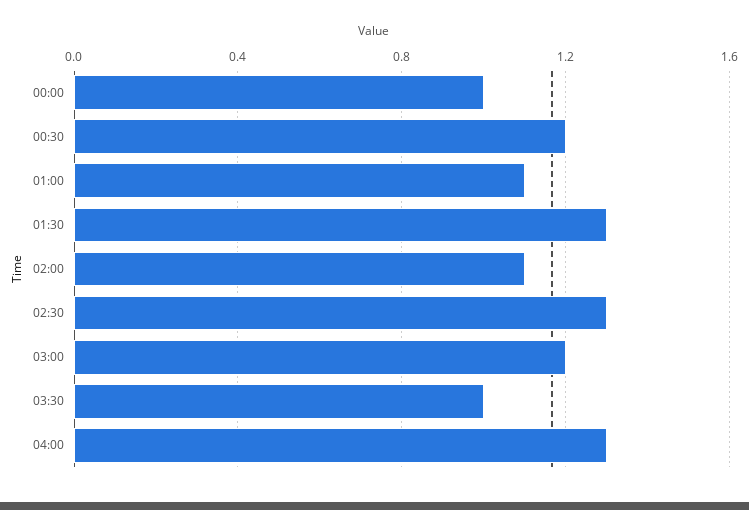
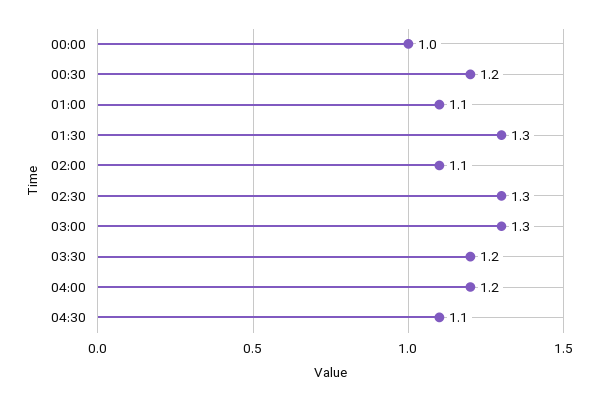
03:00: 1.2 -> 1.3
03:30: 1 -> 1.2
04:00: 1.3 -> 1.2
04:30: none -> 1.1

